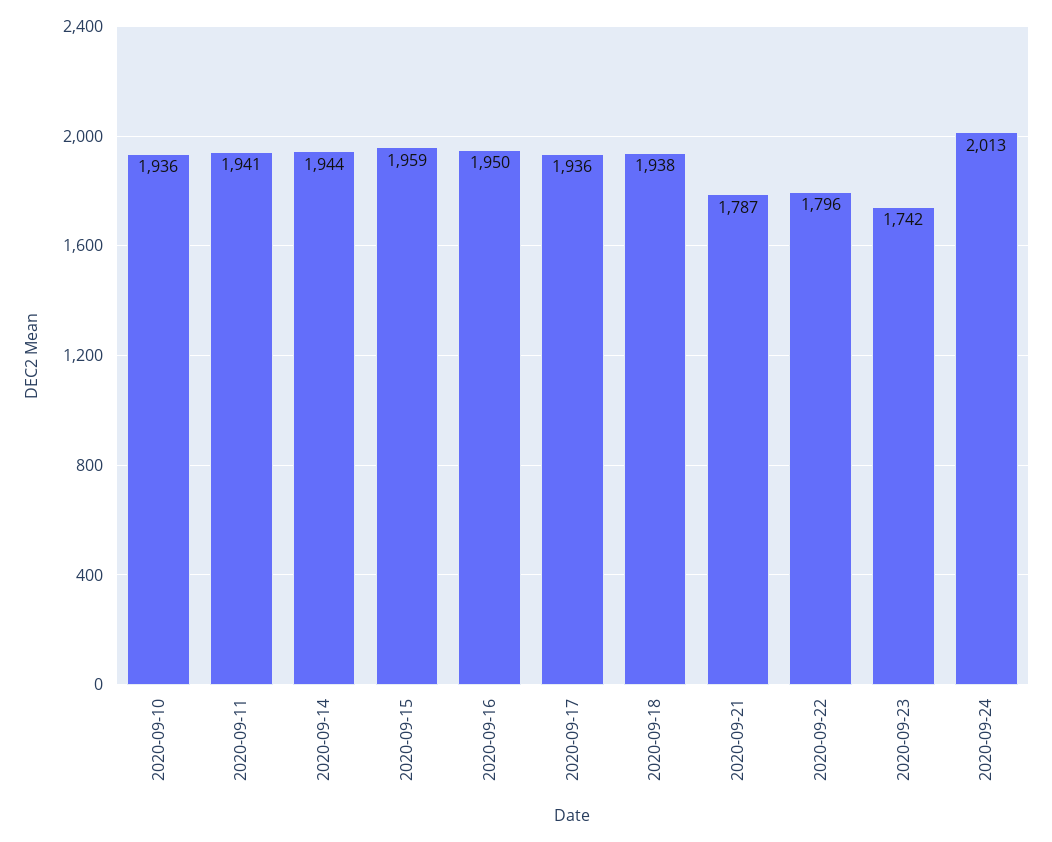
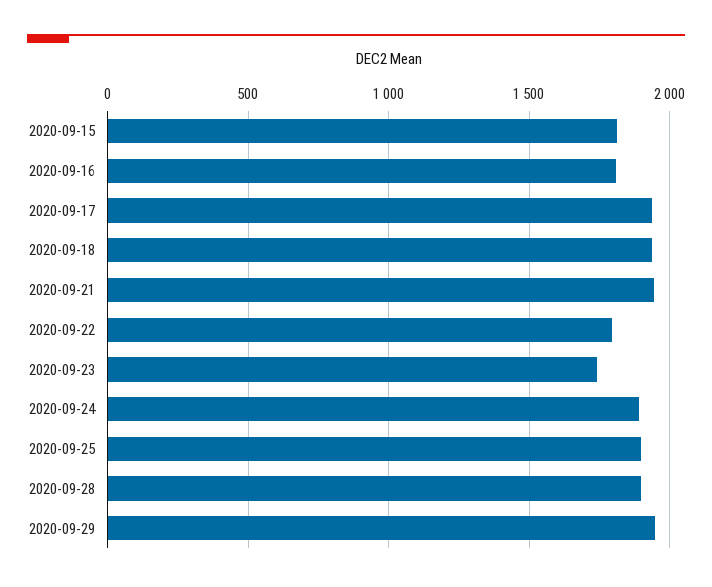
2020-09-10: 1936 -> none
2020-09-11: 1941 -> none
2020-09-14: 1944 -> none
2020-09-15: 1959 -> 1800
2020-09-16: 1950 -> 1800
2020-09-21: 1787 -> 1950
2020-09-24: 2013 -> 1900
2020-09-25: none -> 1900
2020-09-28: none -> 1900
2020-09-29: none -> 1950

